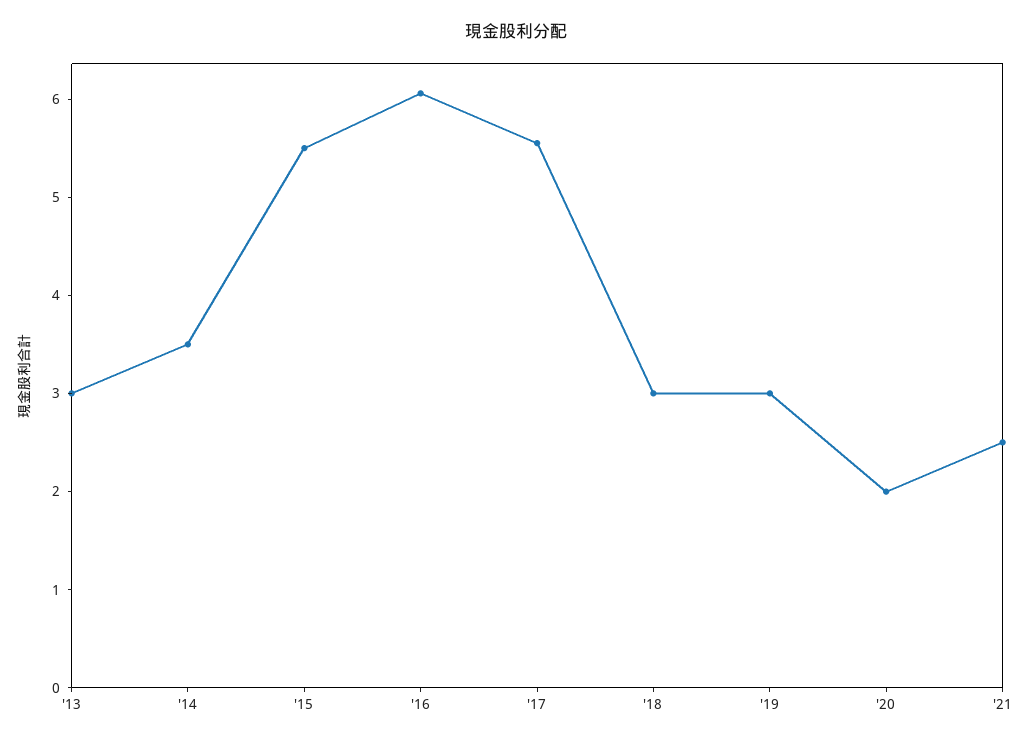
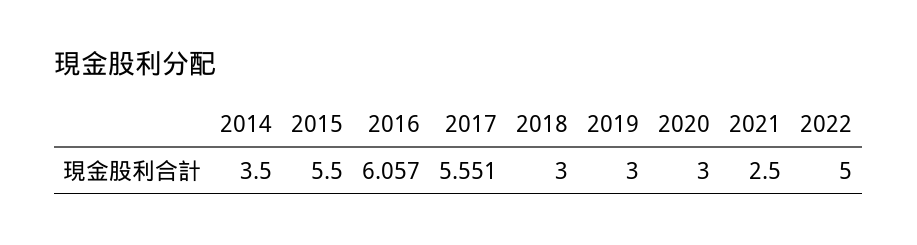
'13: 3 -> none
'20: 2 -> 3
2022: none -> 5

